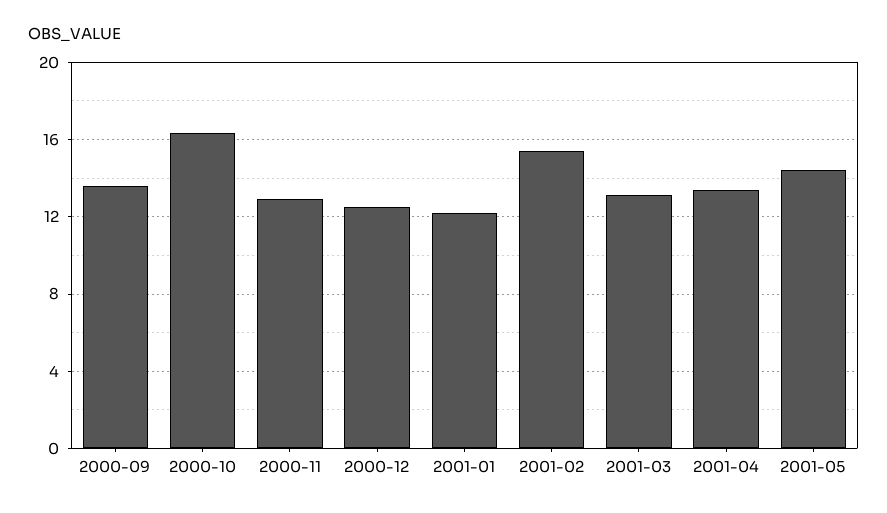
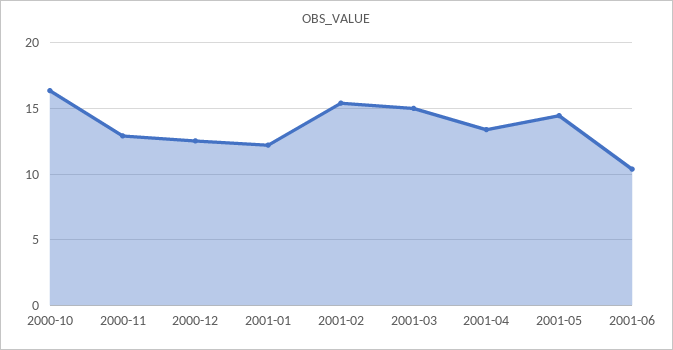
2000-09: 13.5 -> none
2001-03: 13 -> 15
2001-06: none -> 10.5

